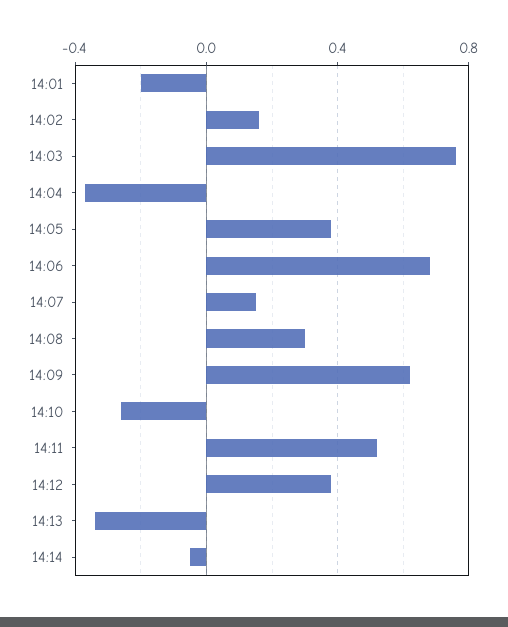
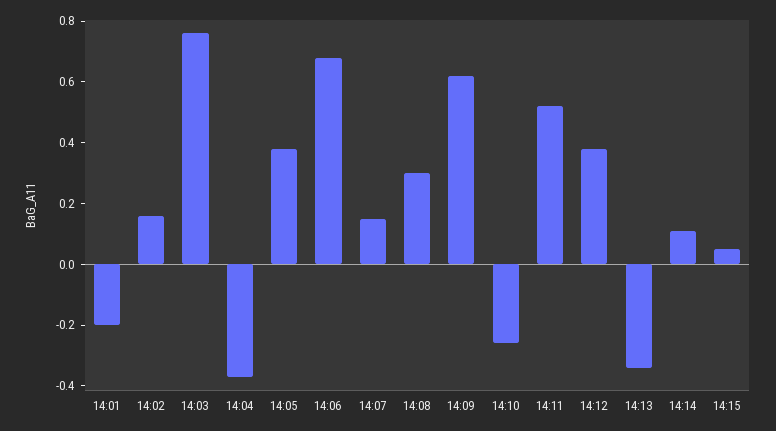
14:14: -0.05 -> 0.1
14:15: none -> 0.05

